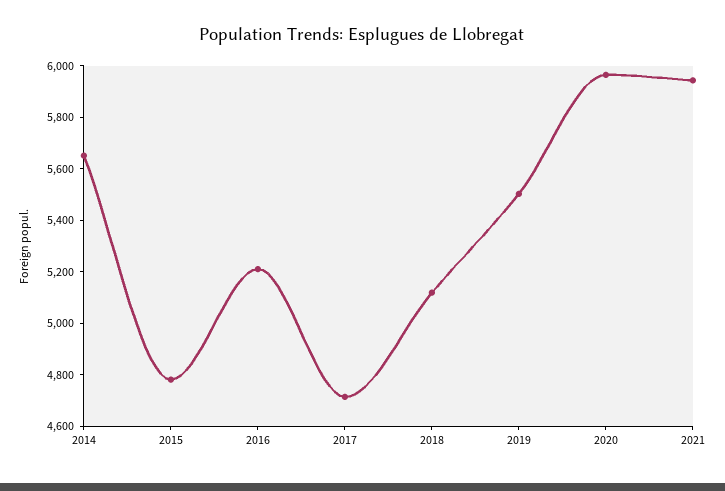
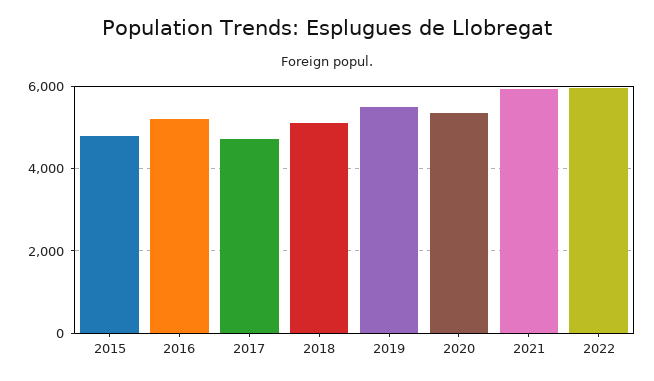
2014: 5650 -> none
2020: 5950 -> 5400
2022: none -> 6000

